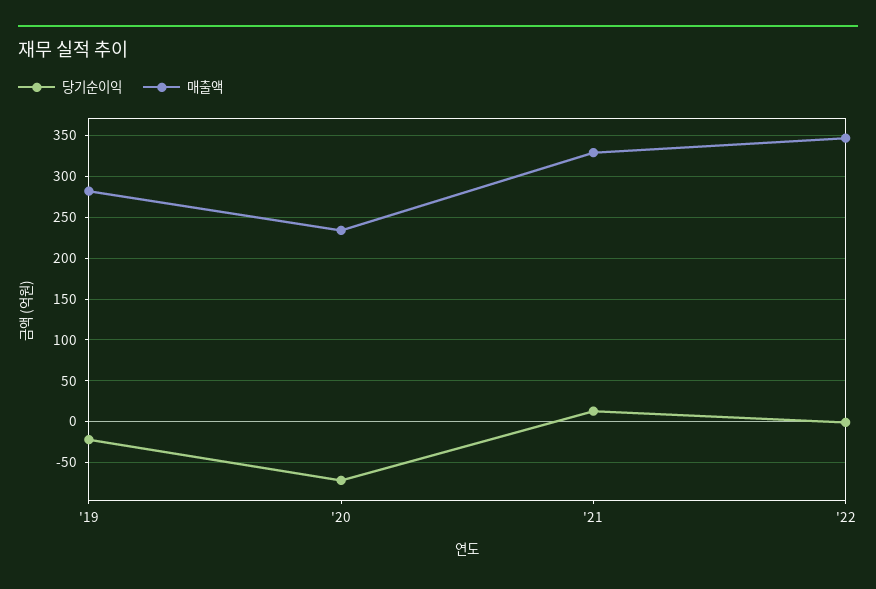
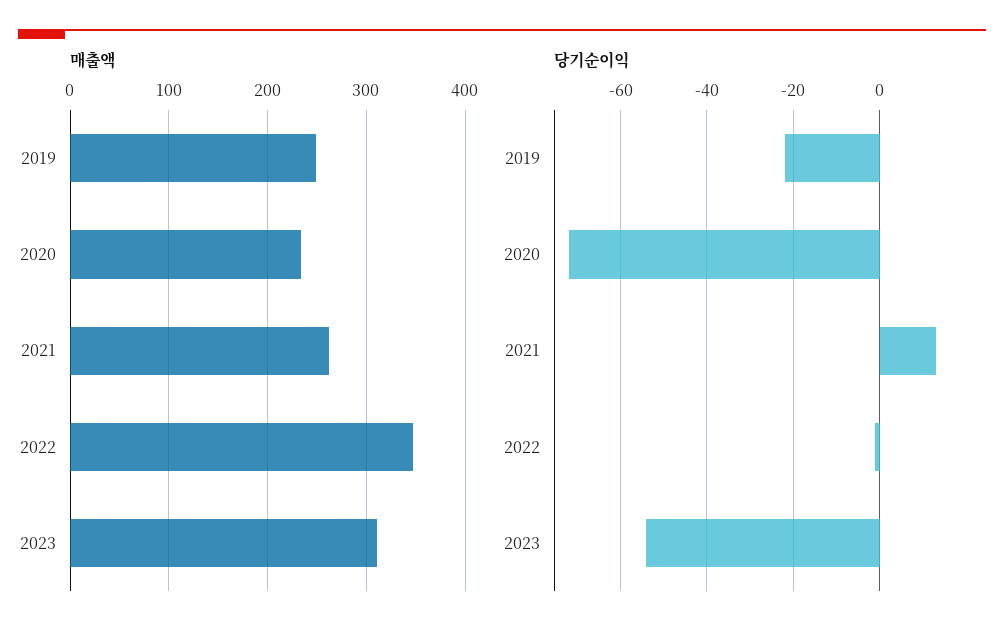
매출액, '19: 280 -> 250
매출액, '21: 330 -> 260
매출액, 2023: none -> 310
당기순이익, 2023: none -> -55

